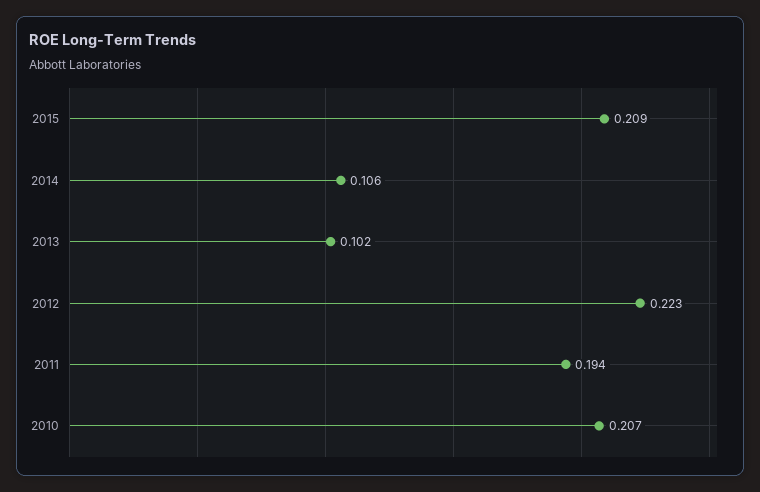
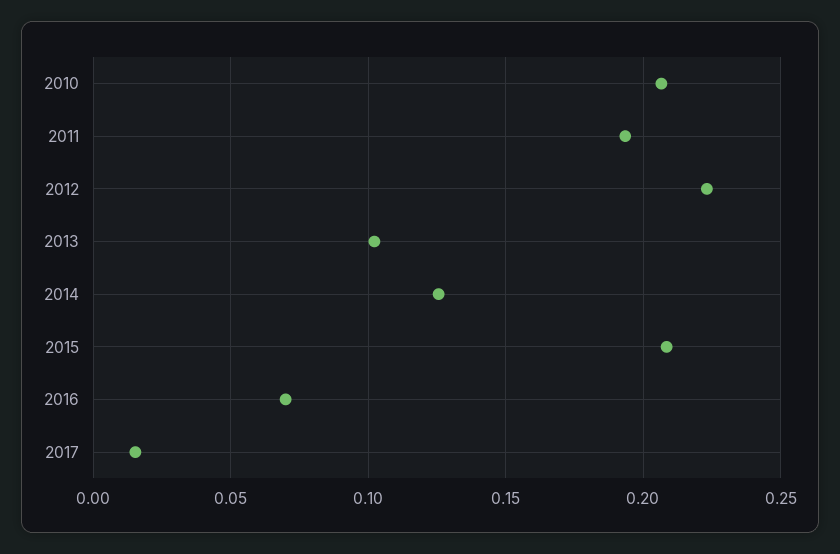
2014: 0.106 -> 0.125
2016: none -> 0.07
2017: none -> 0.015

